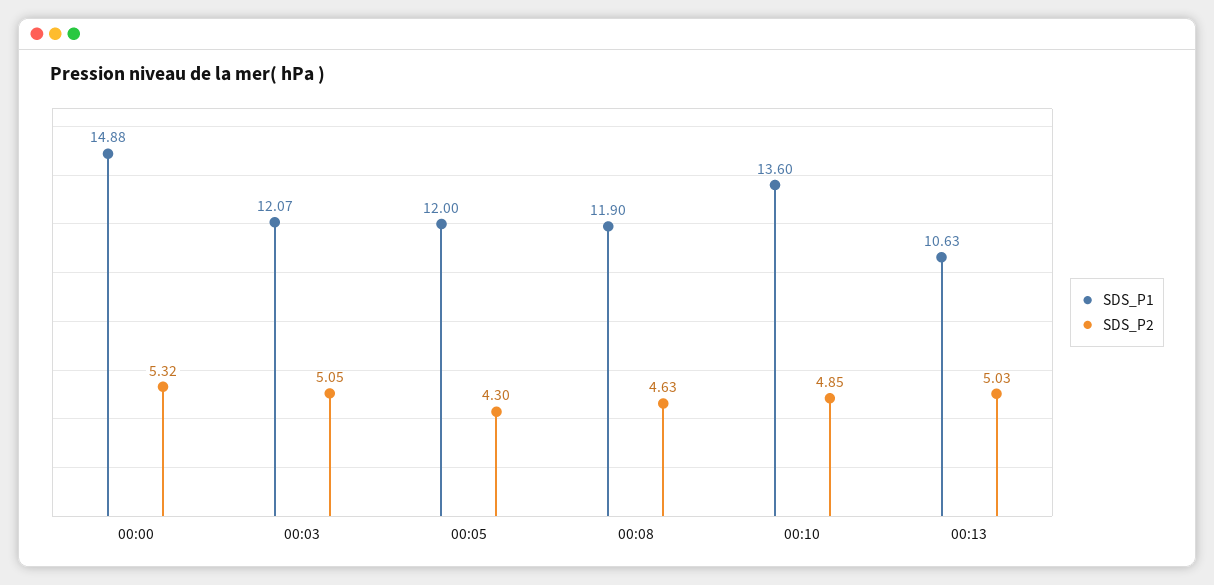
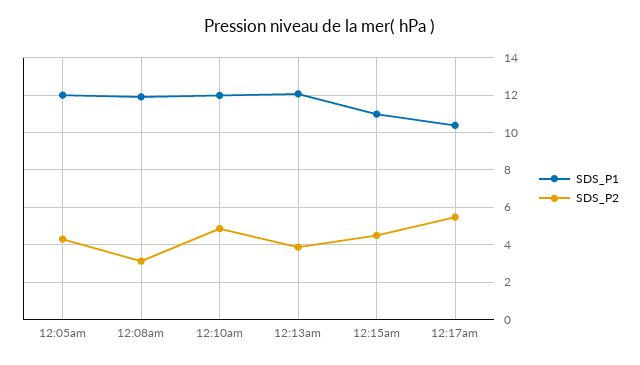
SDS_P1, 00:00: 14.88 -> none
SDS_P2, 00:00: 5.32 -> none
SDS_P1, 00:03: 12.07 -> none
SDS_P2, 00:03: 5.05 -> none
SDS_P2, 00:08: 4.63 -> 3
SDS_P1, 00:10: 13.6 -> 12
SDS_P1, 00:13: 10.63 -> 12
SDS_P2, 00:13: 5.03 -> 4
SDS_P1, 12:15am: none -> 11
SDS_P2, 12:15am: none -> 4.5
SDS_P1, 12:17am: none -> 10.5
SDS_P2, 12:17am: none -> 5.5

